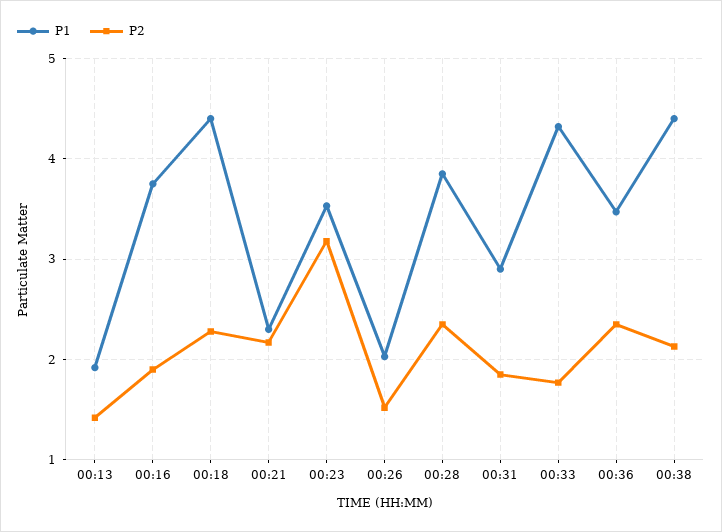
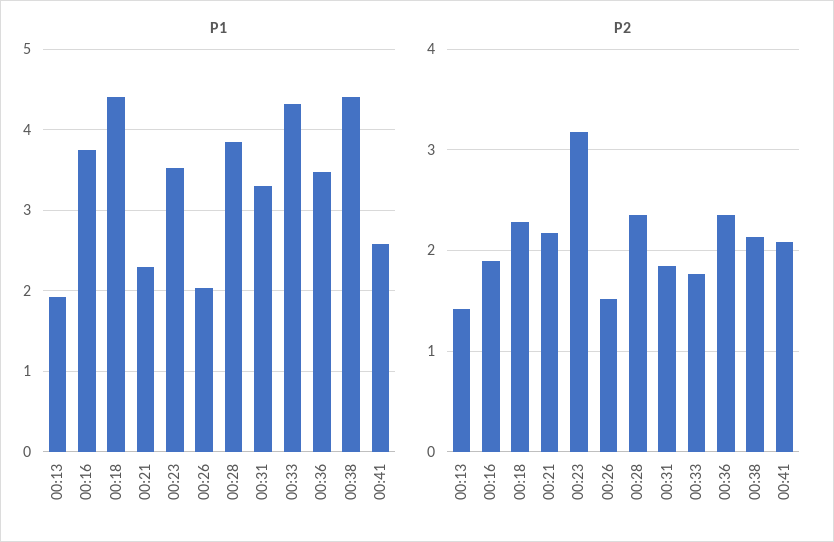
P1, 00:31: 2.9 -> 3.3
P1, 00:41: none -> 2.6
P2, 00:41: none -> 2.1

